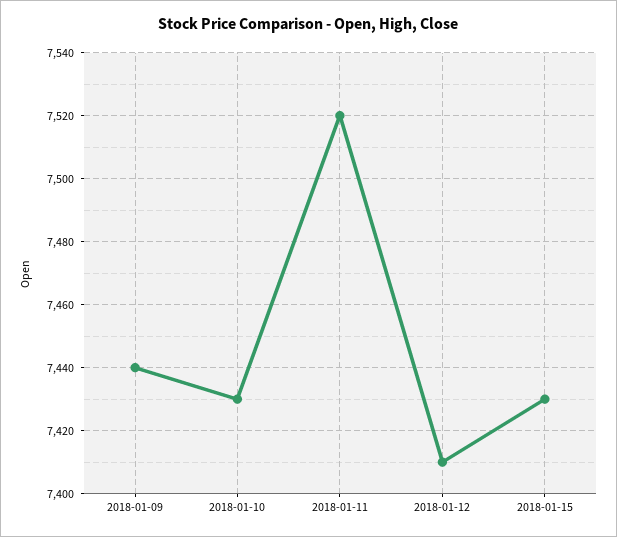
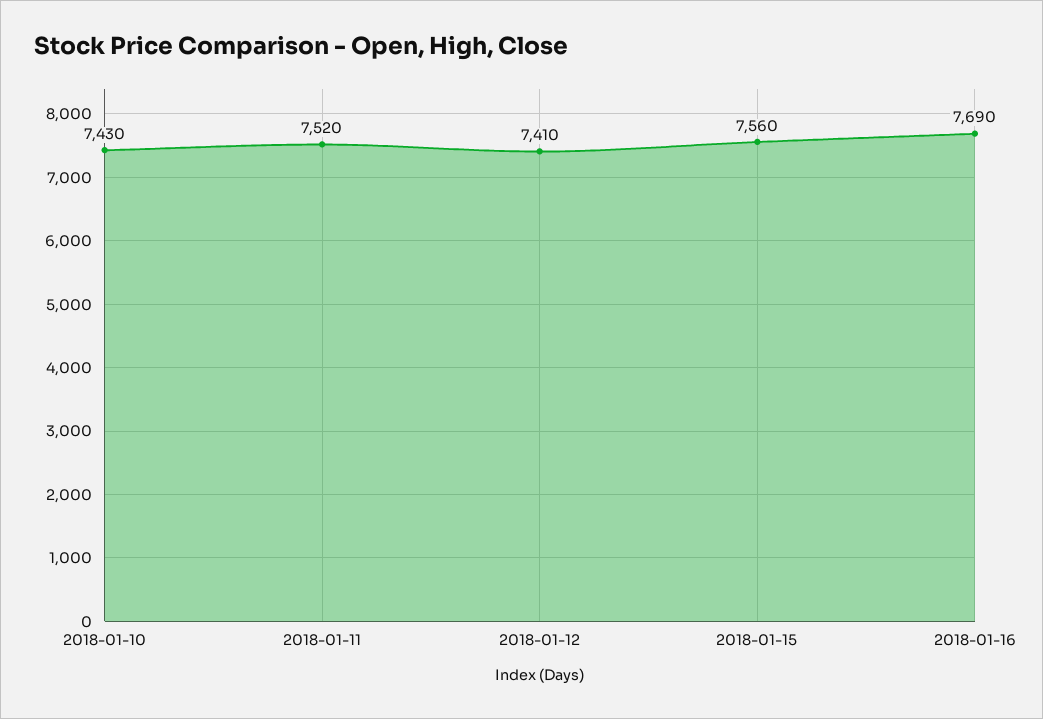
2018-01-09: 7440 -> none
2018-01-15: 7430 -> 7560
2018-01-16: none -> 7690

